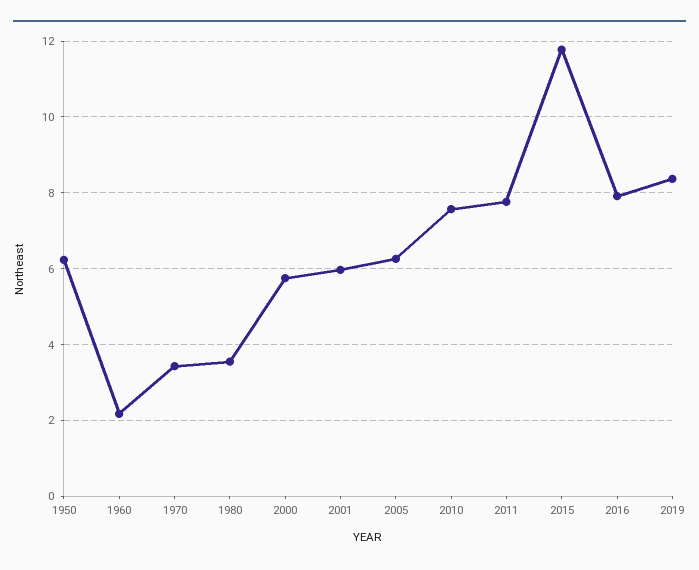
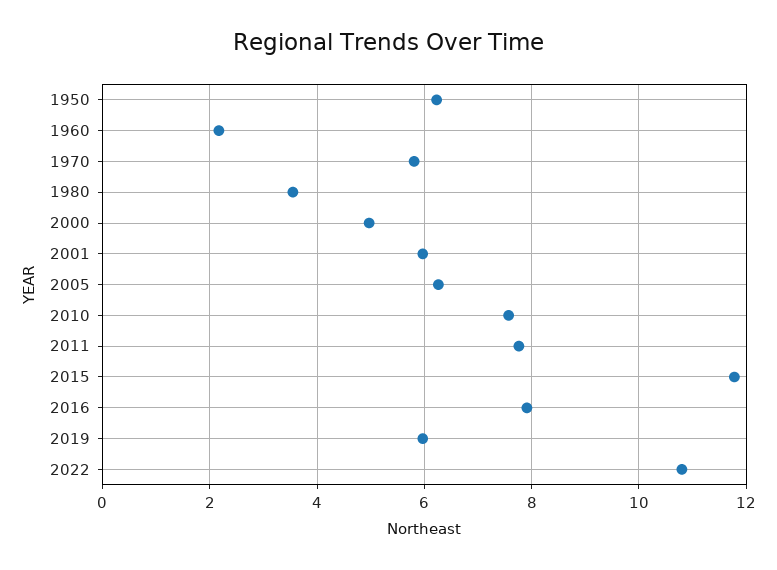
1970: 3.4 -> 5.8
2000: 5.8 -> 5
2019: 8.4 -> 6
2022: none -> 10.8

